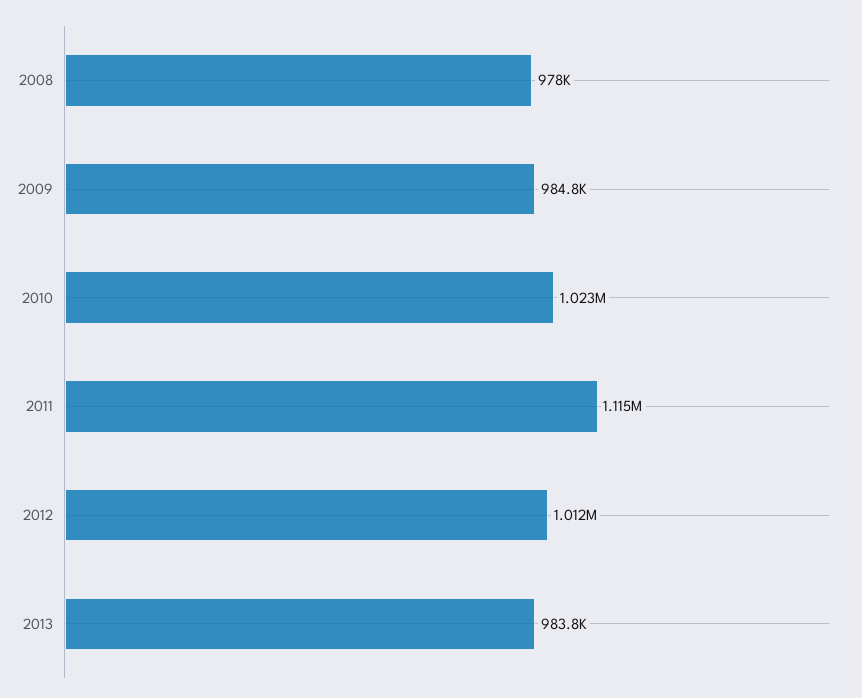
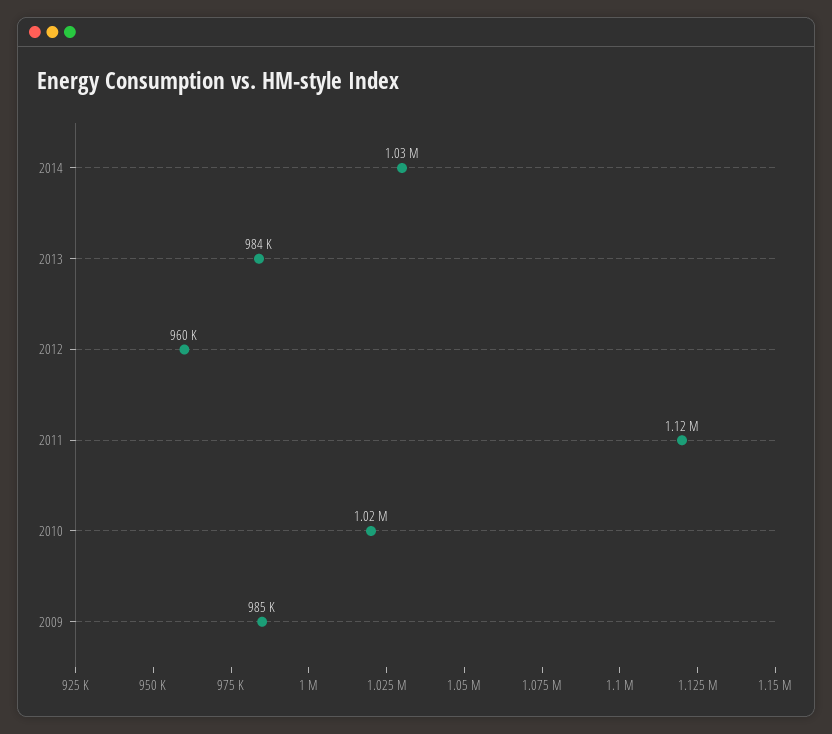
2008: 978000 -> none
2012: 1012000 -> 960000
2014: none -> 1030000

